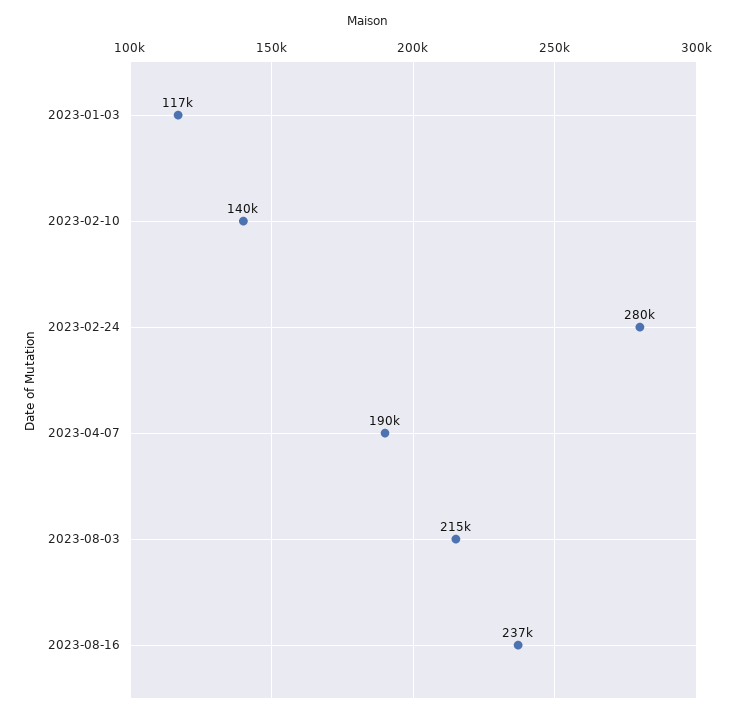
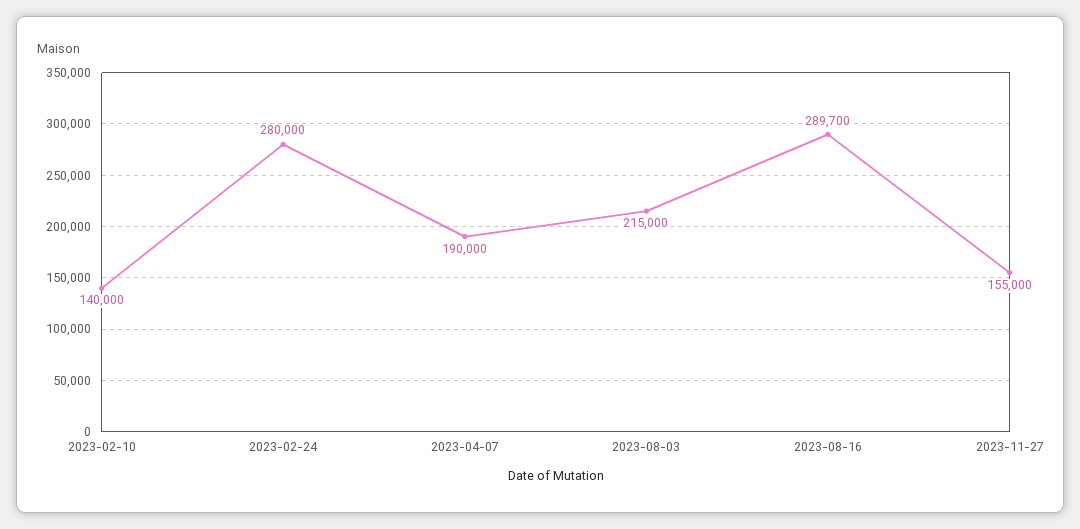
2023-01-03: 117000 -> none
2023-08-16: 237000 -> 289700
2023-11-27: none -> 155000

